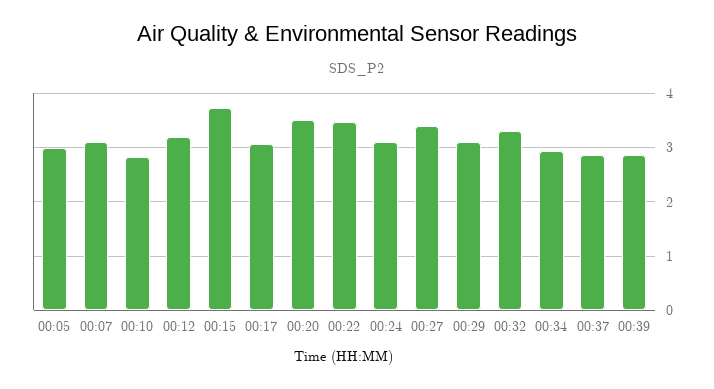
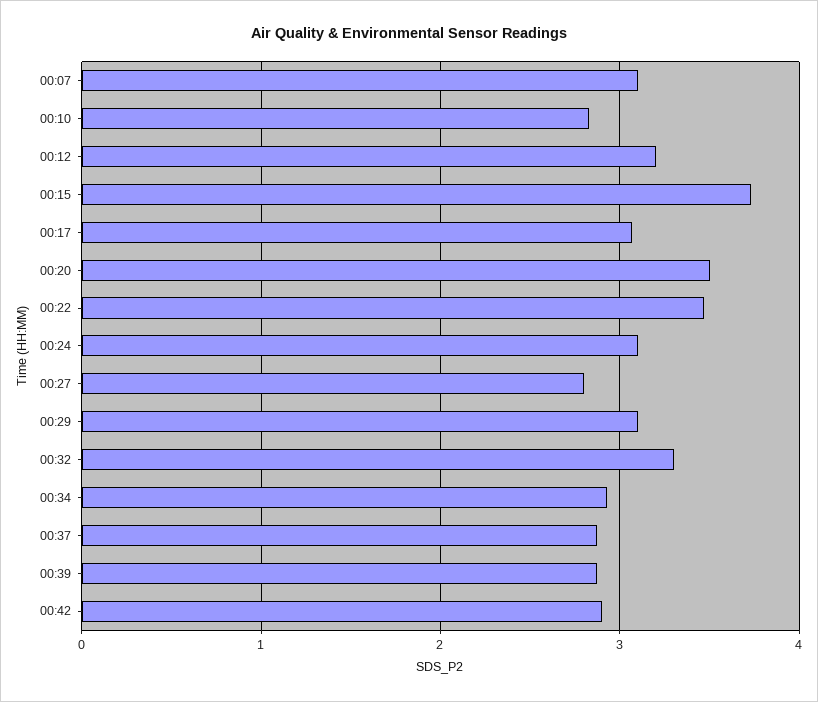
00:05: 3 -> none
00:27: 3.4 -> 2.8
00:42: none -> 2.9

